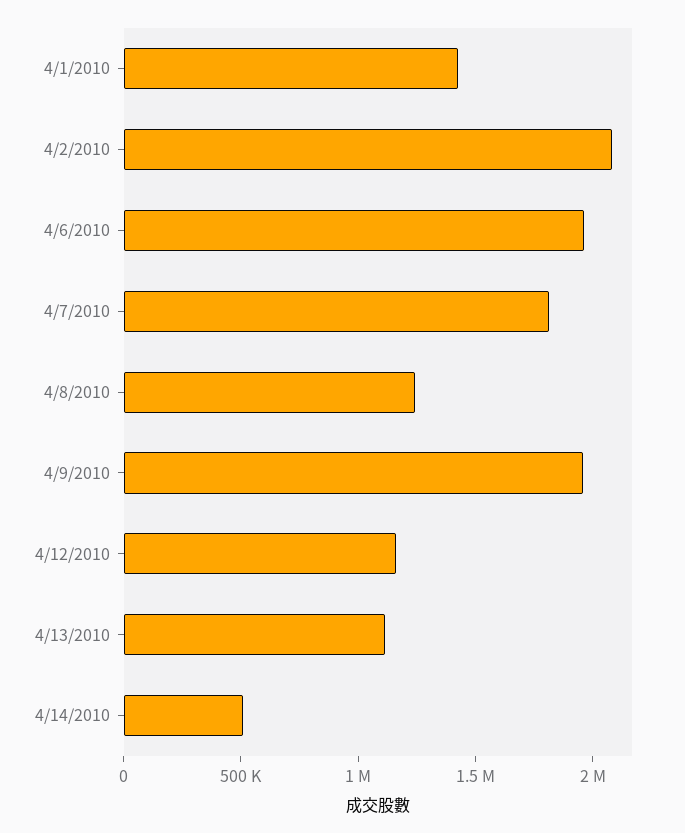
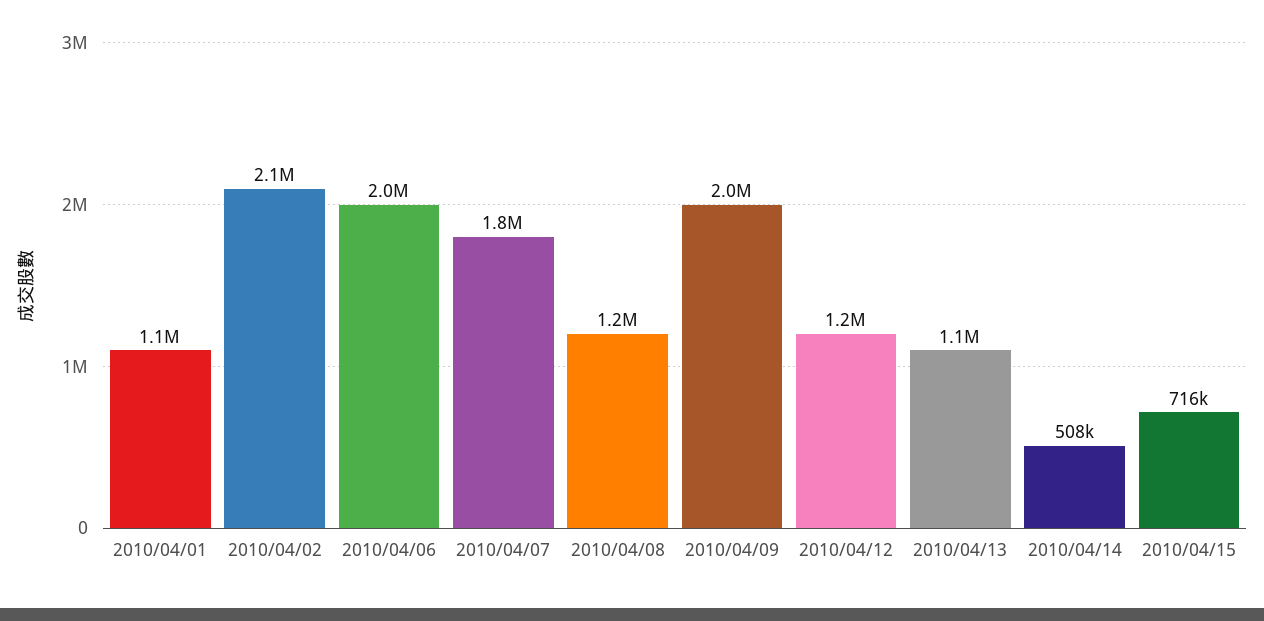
4/1/2010: 1400000 -> 1100000
2010/04/15: none -> 716000

